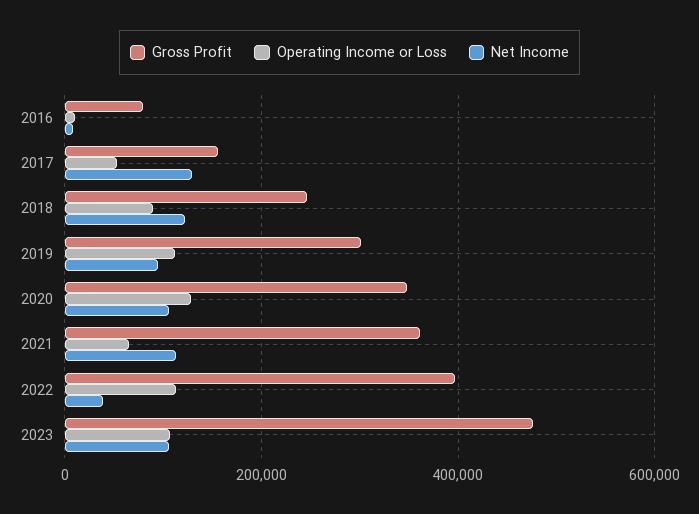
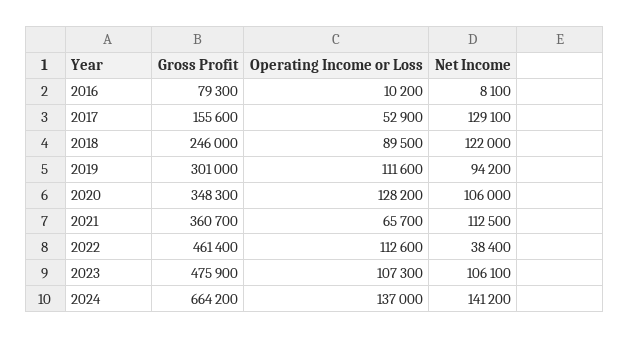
Gross Profit, 2022: 400000 -> 461400
Gross Profit, 2024: none -> 664200
Operating Income or Loss, 2024: none -> 137000
Net Income, 2024: none -> 141200

